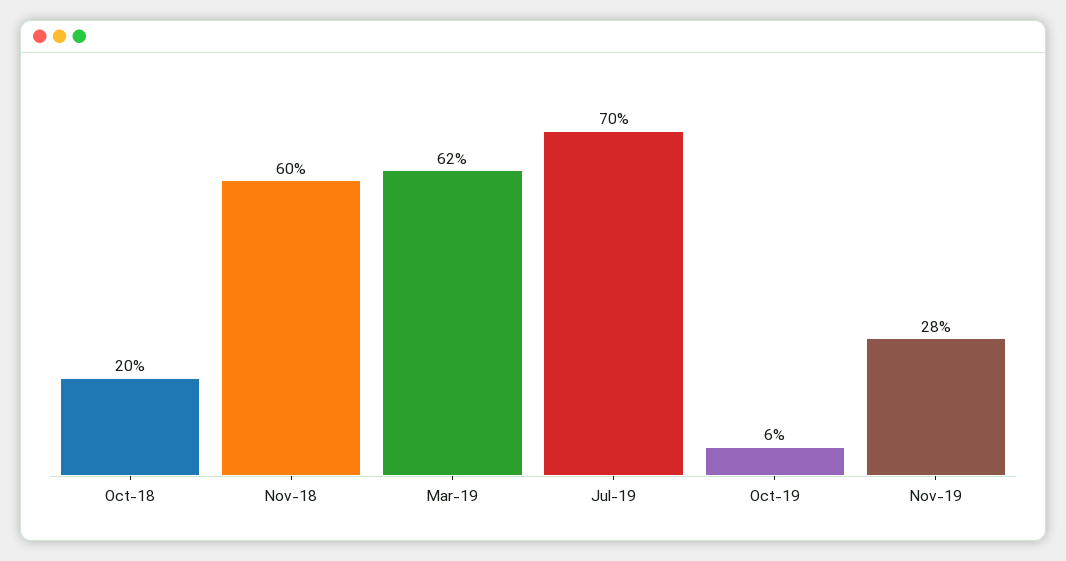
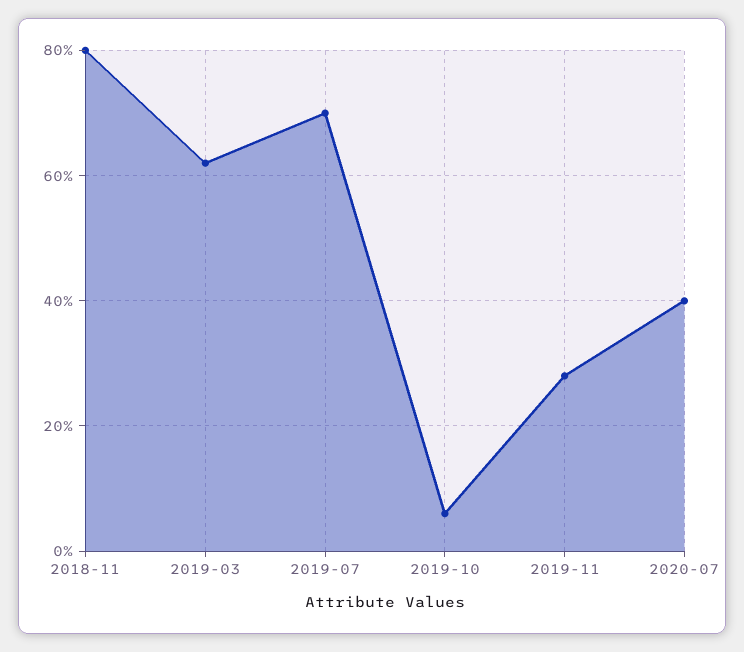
Oct-18: 20 -> none
Nov-18: 60 -> 80
2020-07: none -> 40

